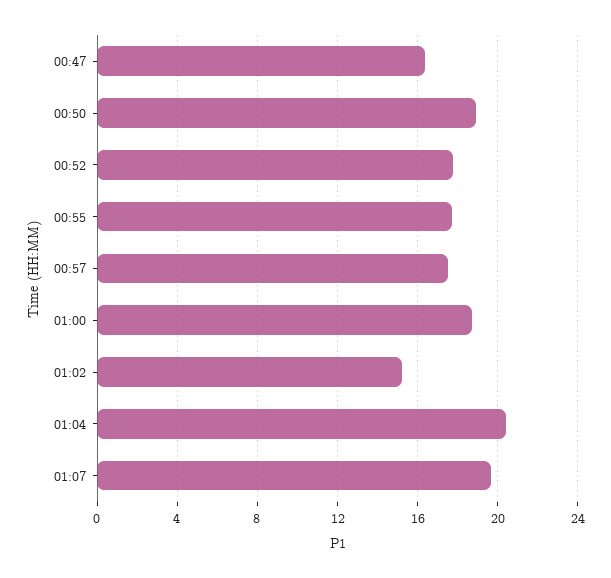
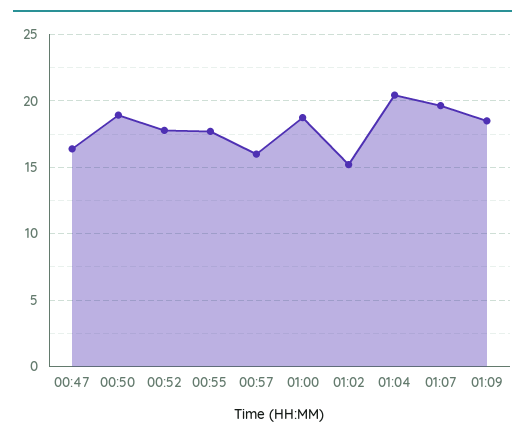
00:57: 17.5 -> 16
01:09: none -> 18.5

